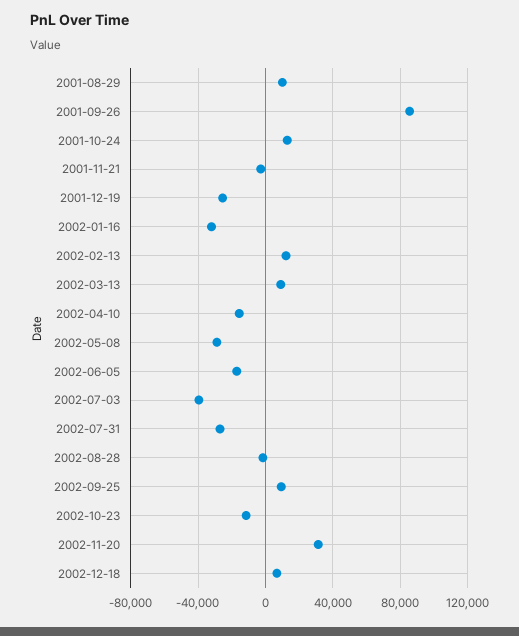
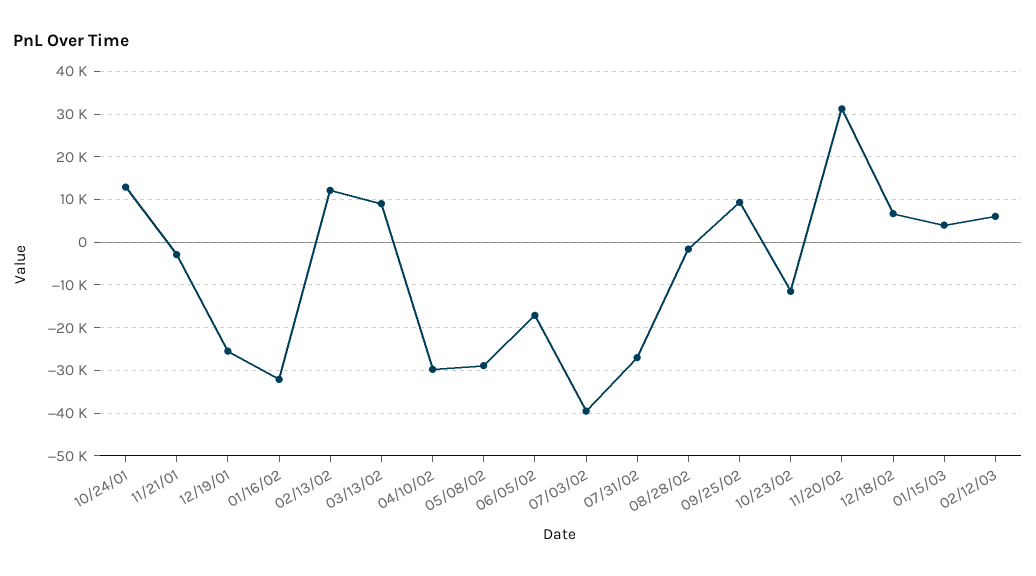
2001-08-29: 10000 -> none
2001-09-26: 85000 -> none
2002-04-10: -15000 -> -30000
01/15/03: none -> 4000
02/12/03: none -> 6000

